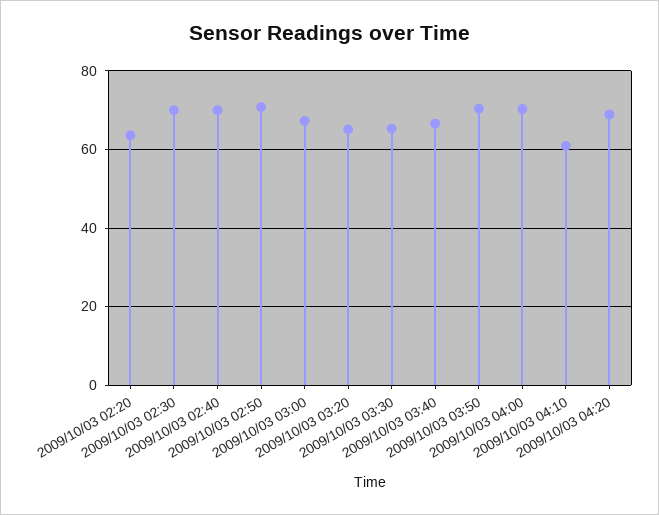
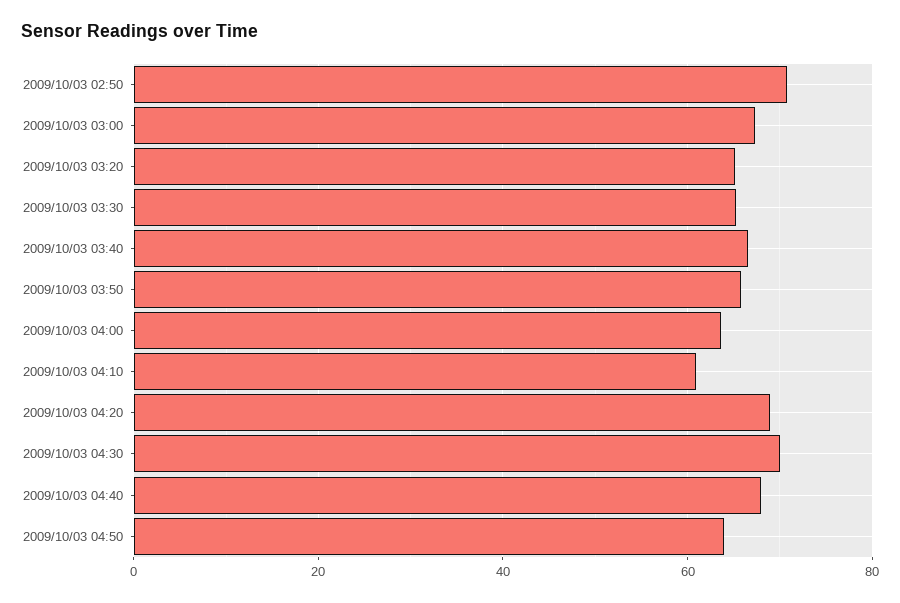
2009/10/03 02:20: 64 -> none
2009/10/03 02:30: 70 -> none
2009/10/03 02:40: 70 -> none
2009/10/03 03:50: 70 -> 66
2009/10/03 04:00: 70 -> 64
2009/10/03 04:30: none -> 70
2009/10/03 04:40: none -> 68
2009/10/03 04:50: none -> 64

